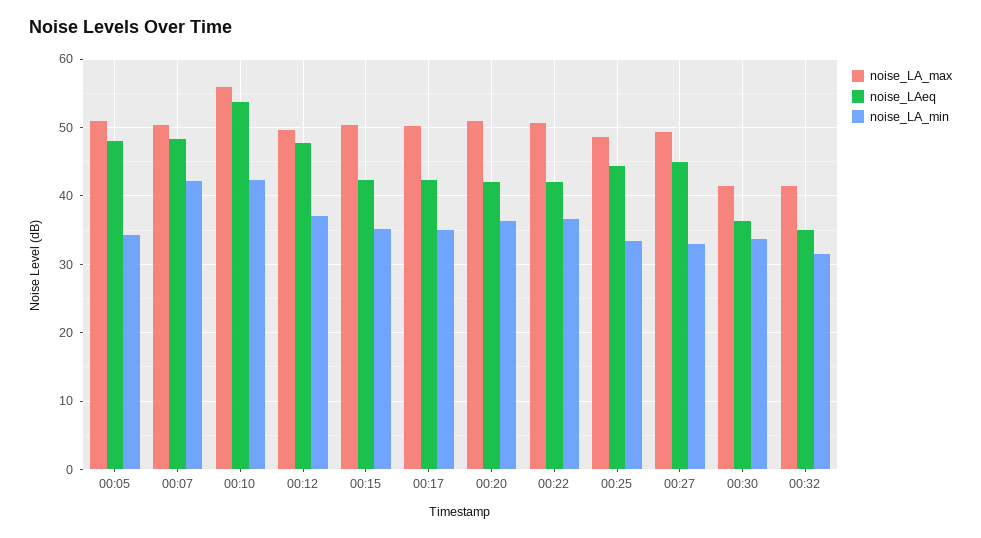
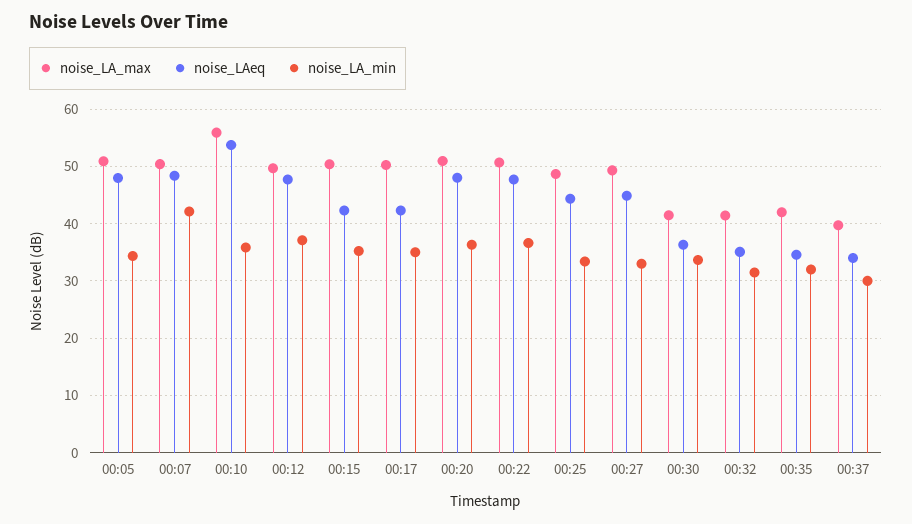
noise_LA_min, 00:10: 42 -> 36
noise_LAeq, 00:20: 42 -> 48
noise_LAeq, 00:22: 42 -> 48
noise_LA_max, 00:35: none -> 42
noise_LAeq, 00:35: none -> 34
noise_LA_min, 00:35: none -> 32
noise_LA_max, 00:37: none -> 40
noise_LAeq, 00:37: none -> 34
noise_LA_min, 00:37: none -> 30

